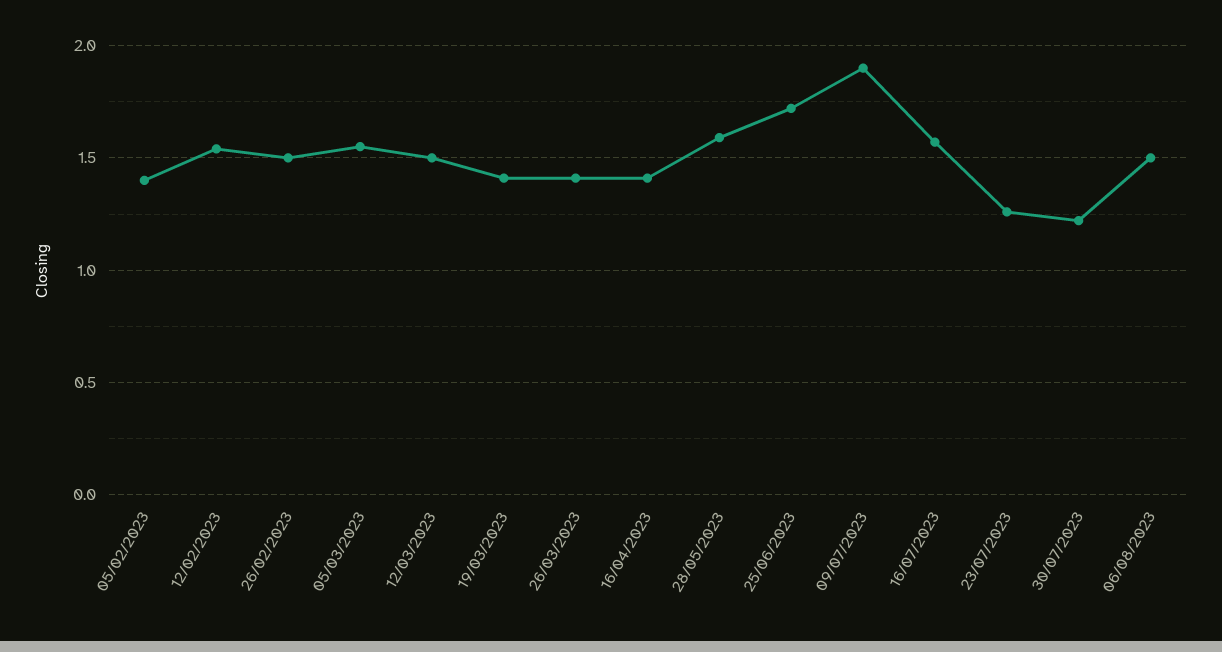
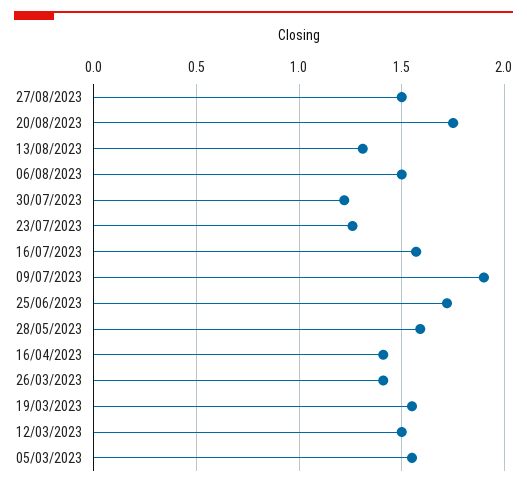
05/02/2023: 1.4 -> none
12/02/2023: 1.55 -> none
26/02/2023: 1.5 -> none
19/03/2023: 1.4 -> 1.55
27/08/2023: none -> 1.5
20/08/2023: none -> 1.75
13/08/2023: none -> 1.3

